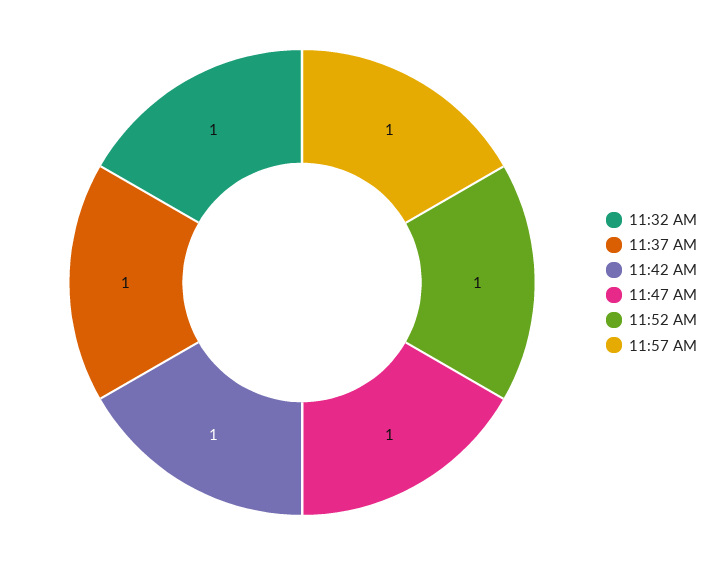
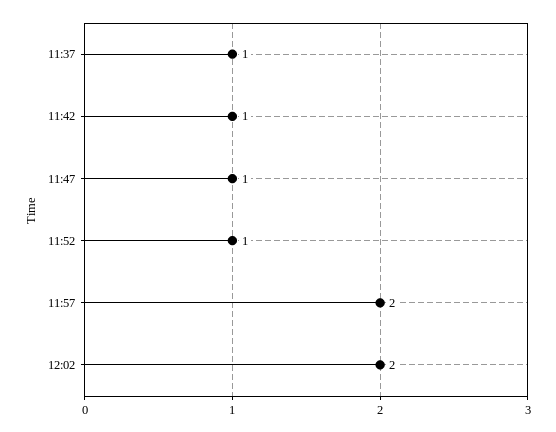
11:32 AM: 1 -> none
11:57 AM: 1 -> 2
12:02: none -> 2

